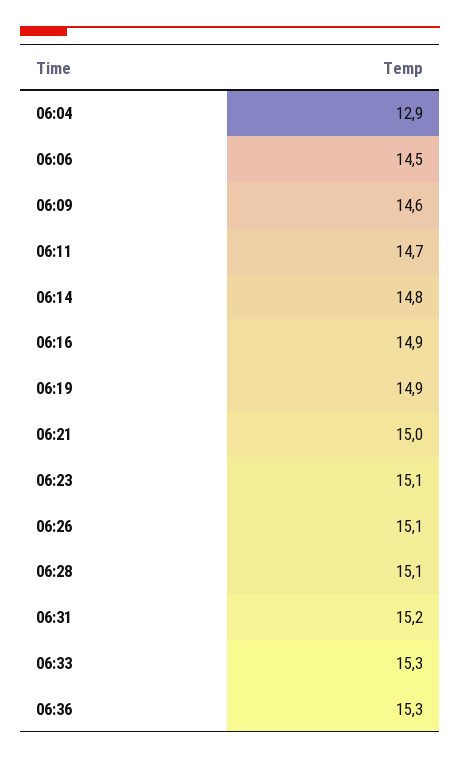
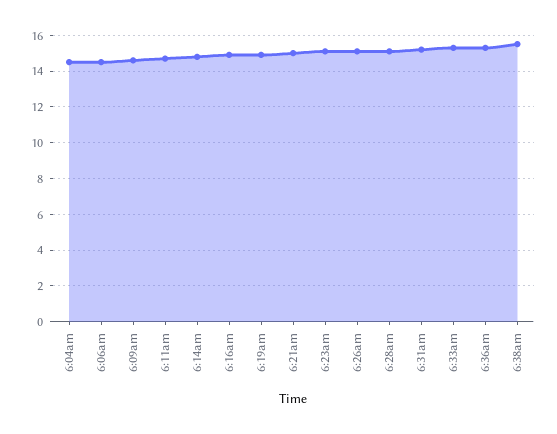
06:04: 12.9 -> 14.5
6:38am: none -> 15.5

